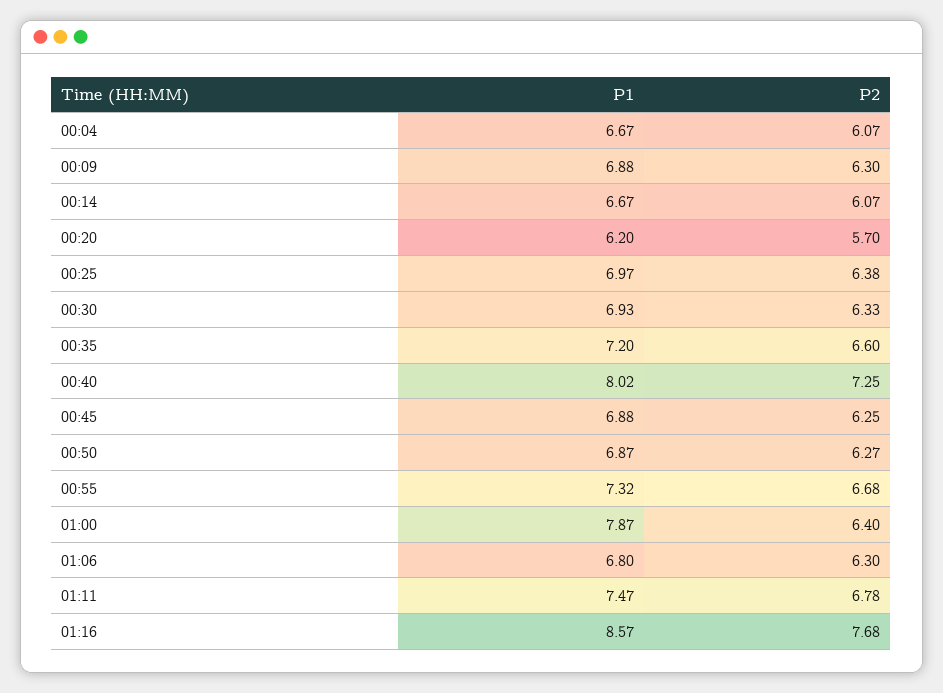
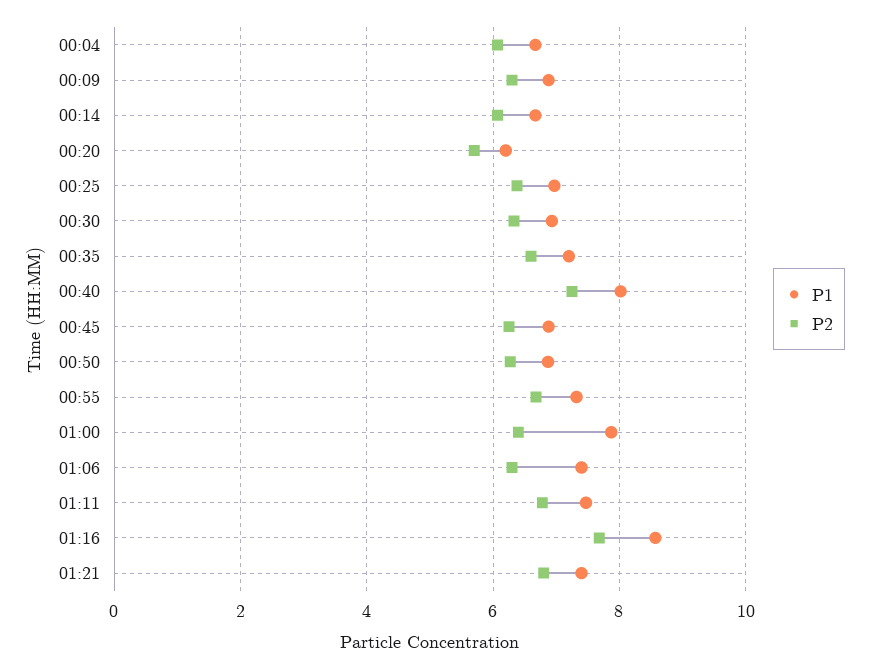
P1, 01:06: 6.8 -> 7.4
P1, 01:21: none -> 7.4
P2, 01:21: none -> 6.8

